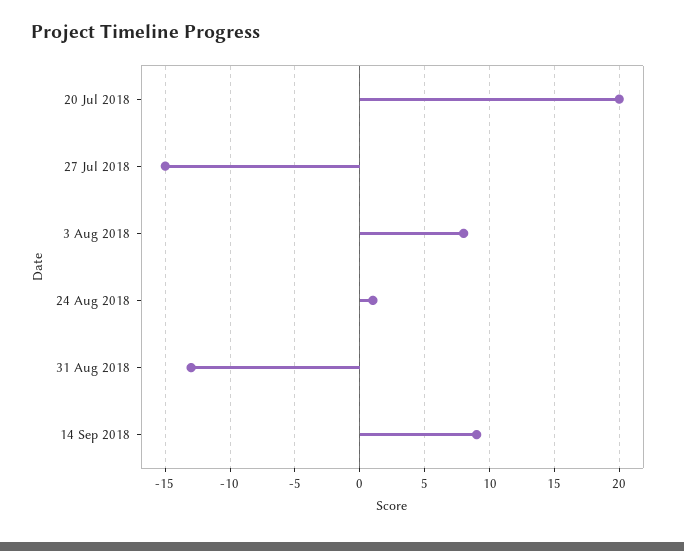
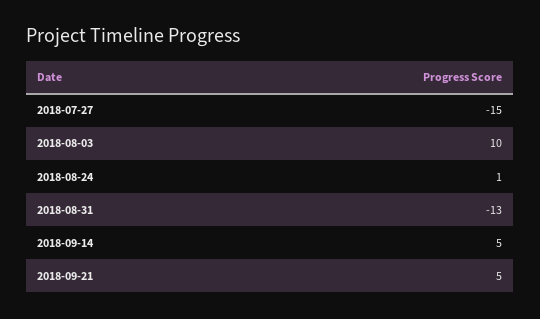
20 Jul 2018: 20 -> none
3 Aug 2018: 8 -> 10
14 Sep 2018: 9 -> 5
2018-09-21: none -> 5

